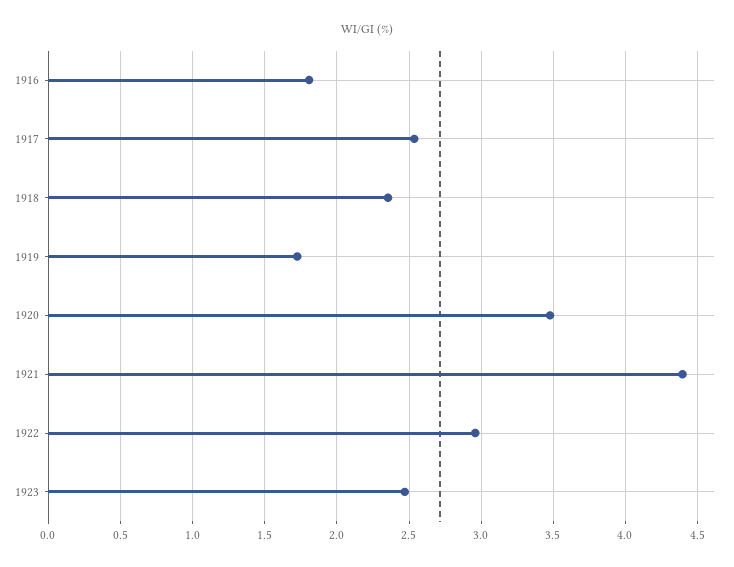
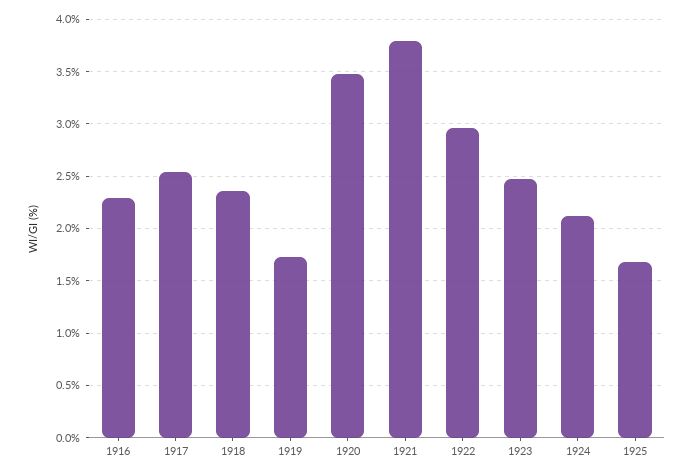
1916: 1.8 -> 2.3
1921: 4.4 -> 3.8
1924: none -> 2.1
1925: none -> 1.7

